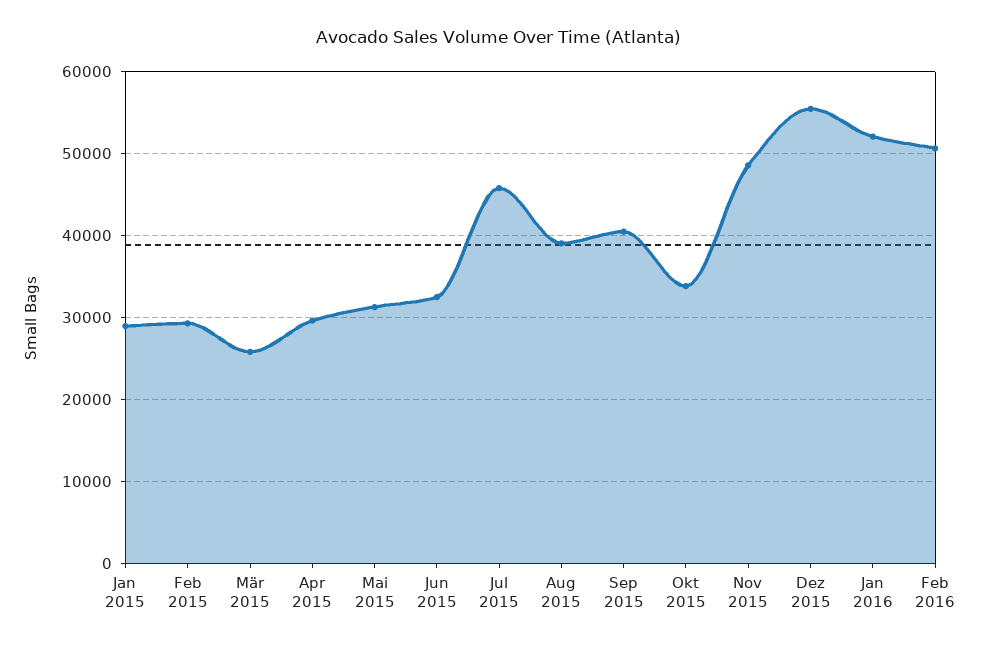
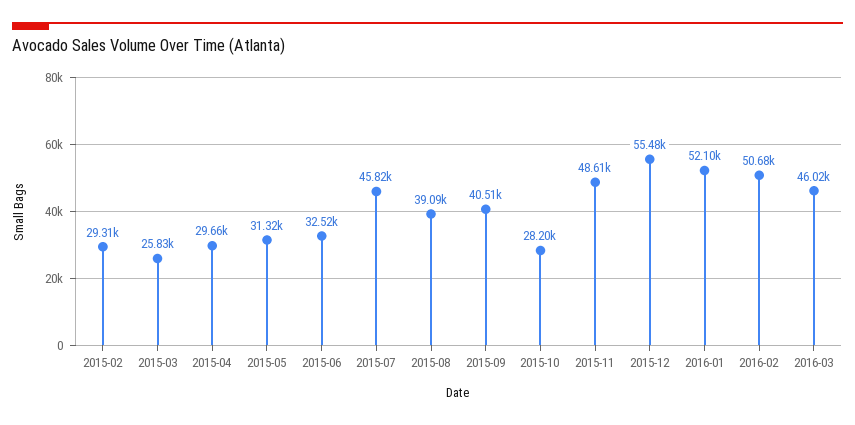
Jan 2015: 29000 -> none
Okt 2015: 34000 -> 28200
2016-03: none -> 46020

